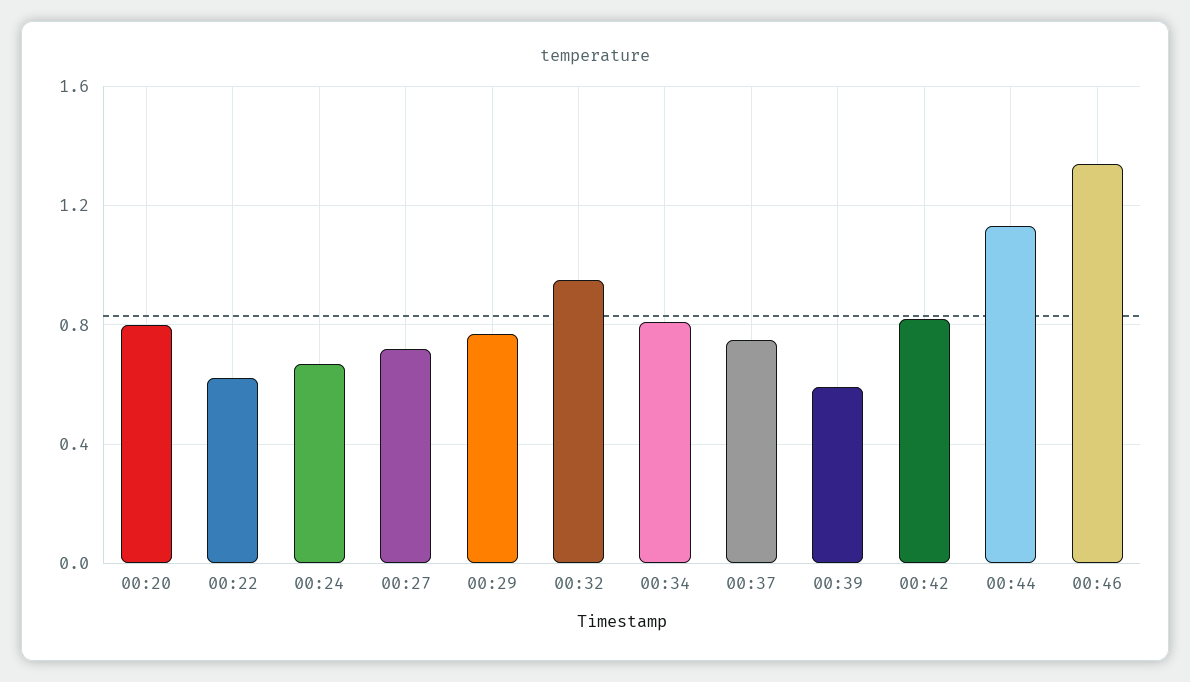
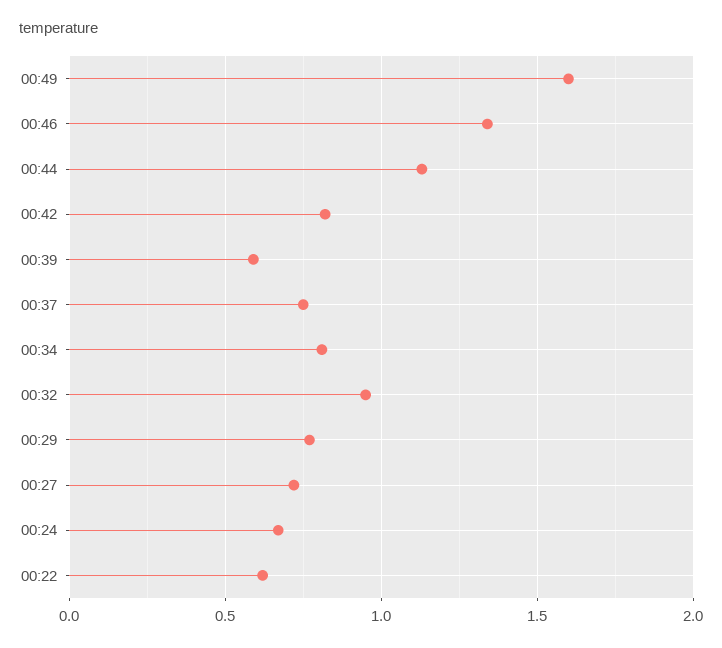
00:20: 0.8 -> none
00:49: none -> 1.6

